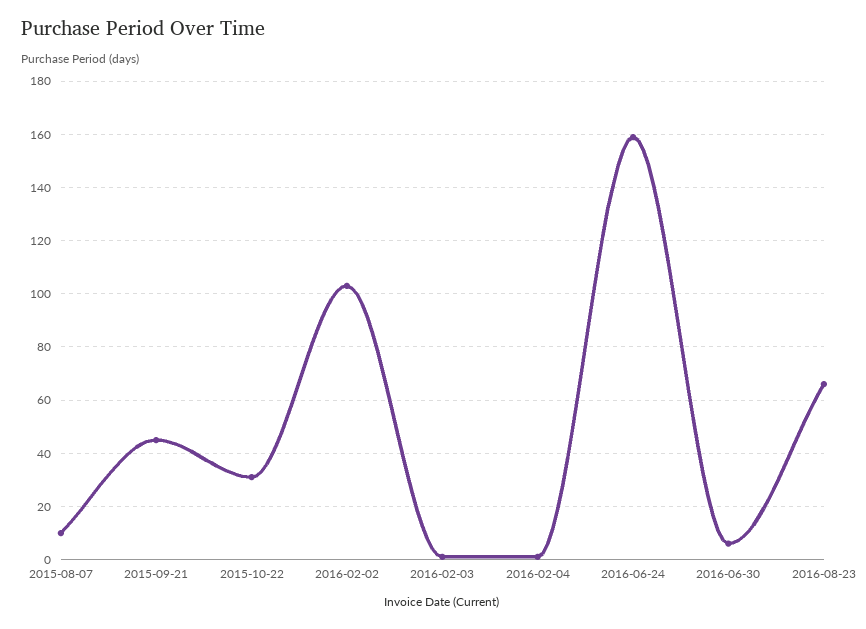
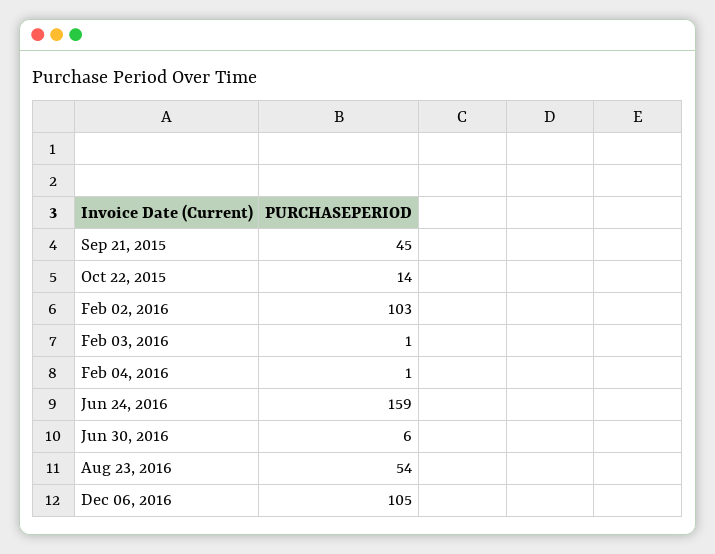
2015-08-07: 10 -> none
2015-10-22: 30 -> 14
2016-08-23: 65 -> 54
Dec 06, 2016: none -> 105

